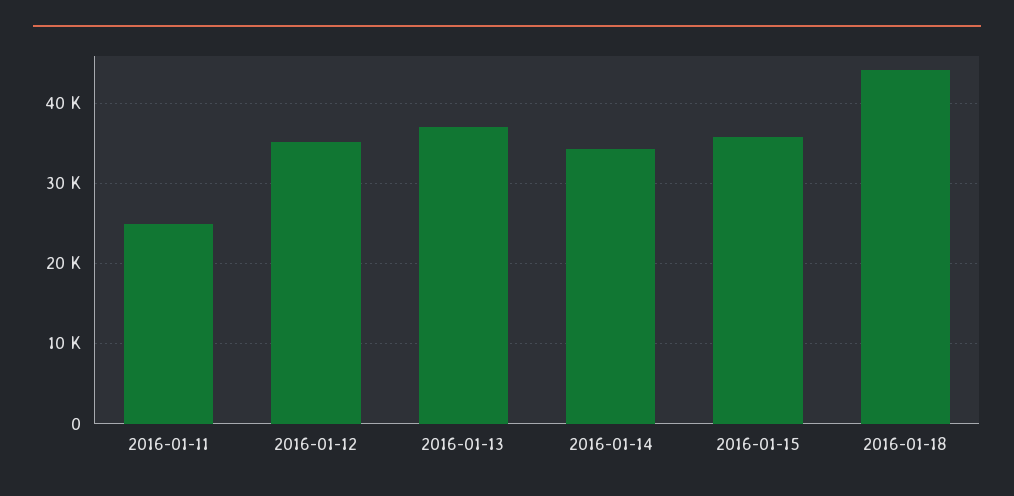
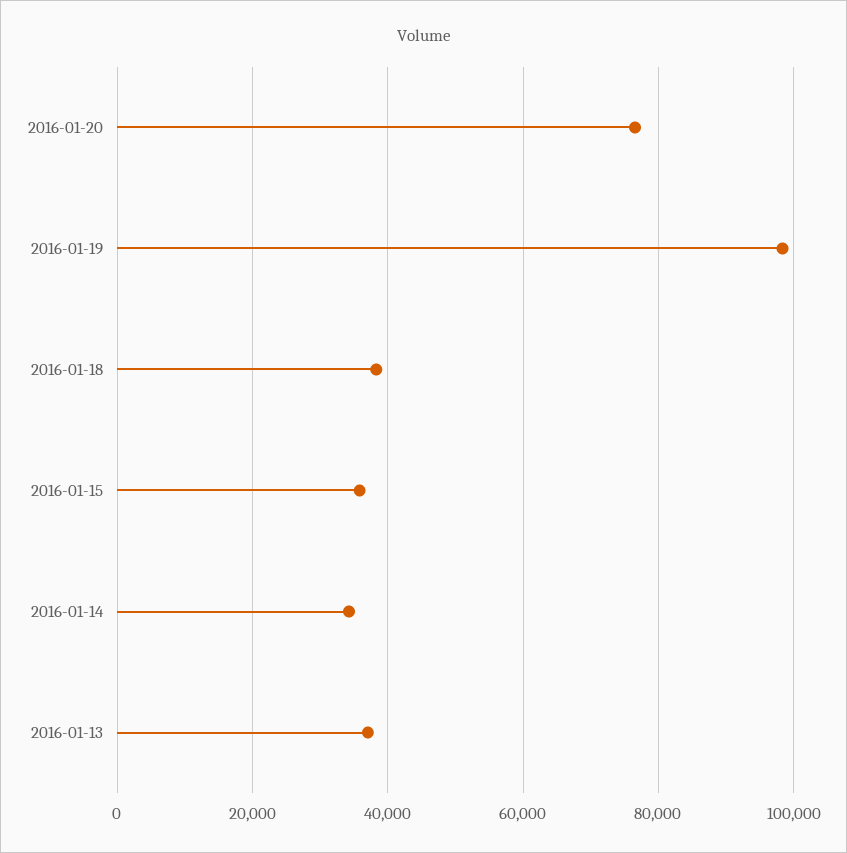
2016-01-11: 25000 -> none
2016-01-12: 35000 -> none
2016-01-18: 44000 -> 38000
2016-01-20: none -> 76000
2016-01-19: none -> 98000

